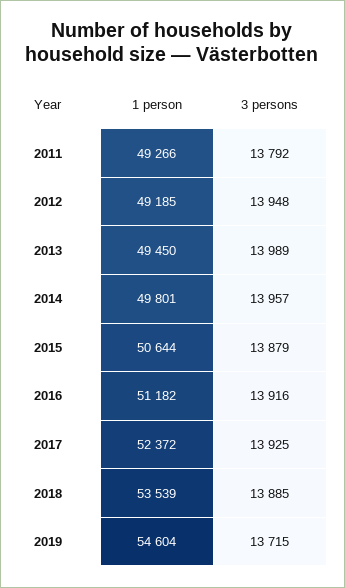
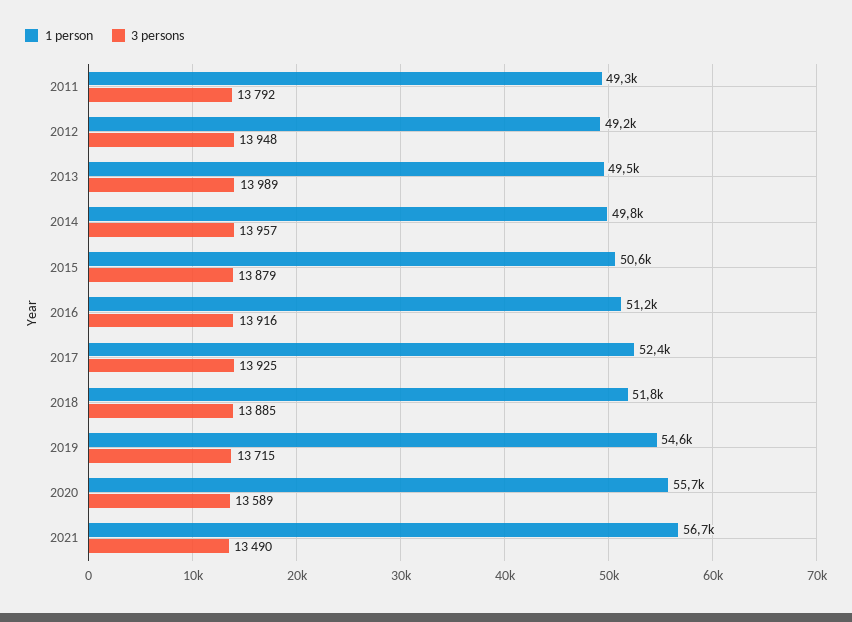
1 person, 2018: 53539 -> 51800
1 person, 2020: none -> 55700
3 persons, 2020: none -> 13589
1 person, 2021: none -> 56700
3 persons, 2021: none -> 13490

